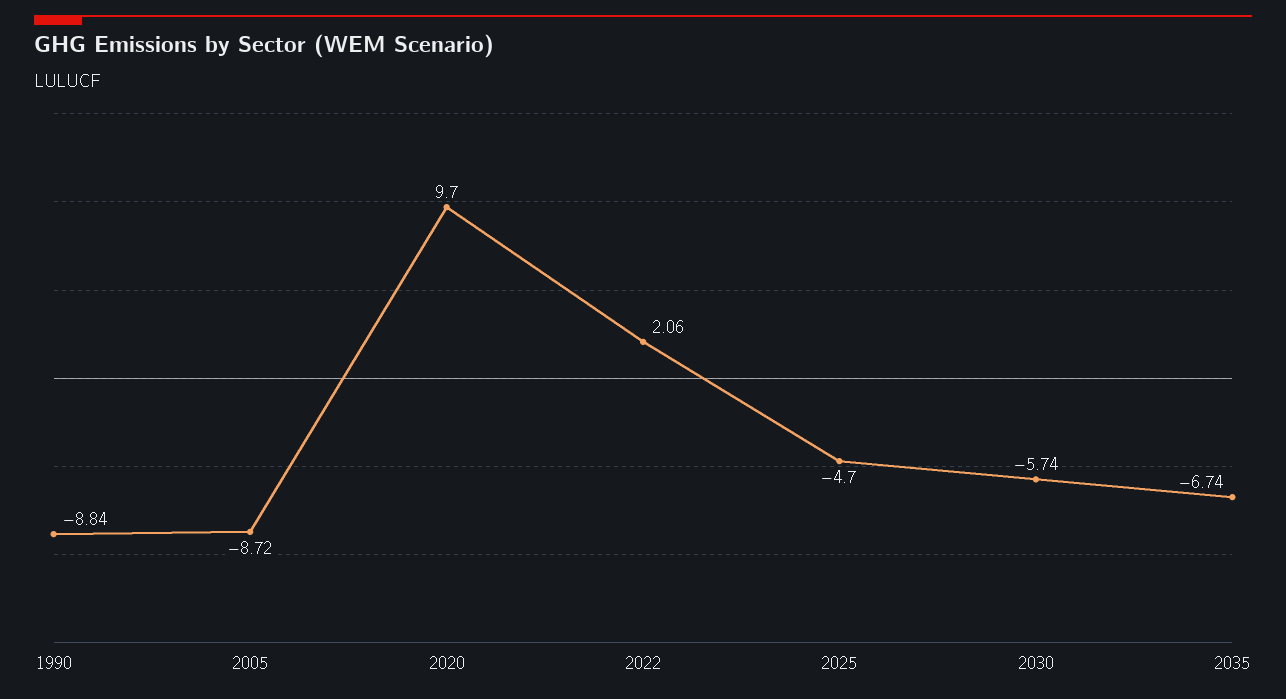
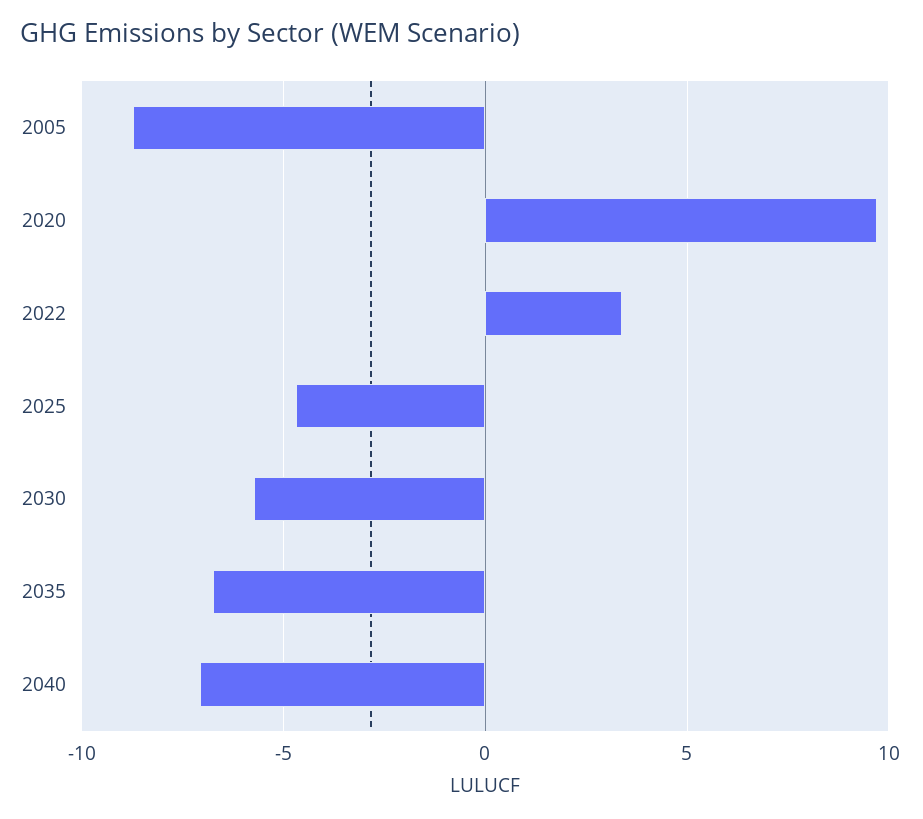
1990: -8.84 -> none
2022: 2.06 -> 3.5
2040: none -> -7

